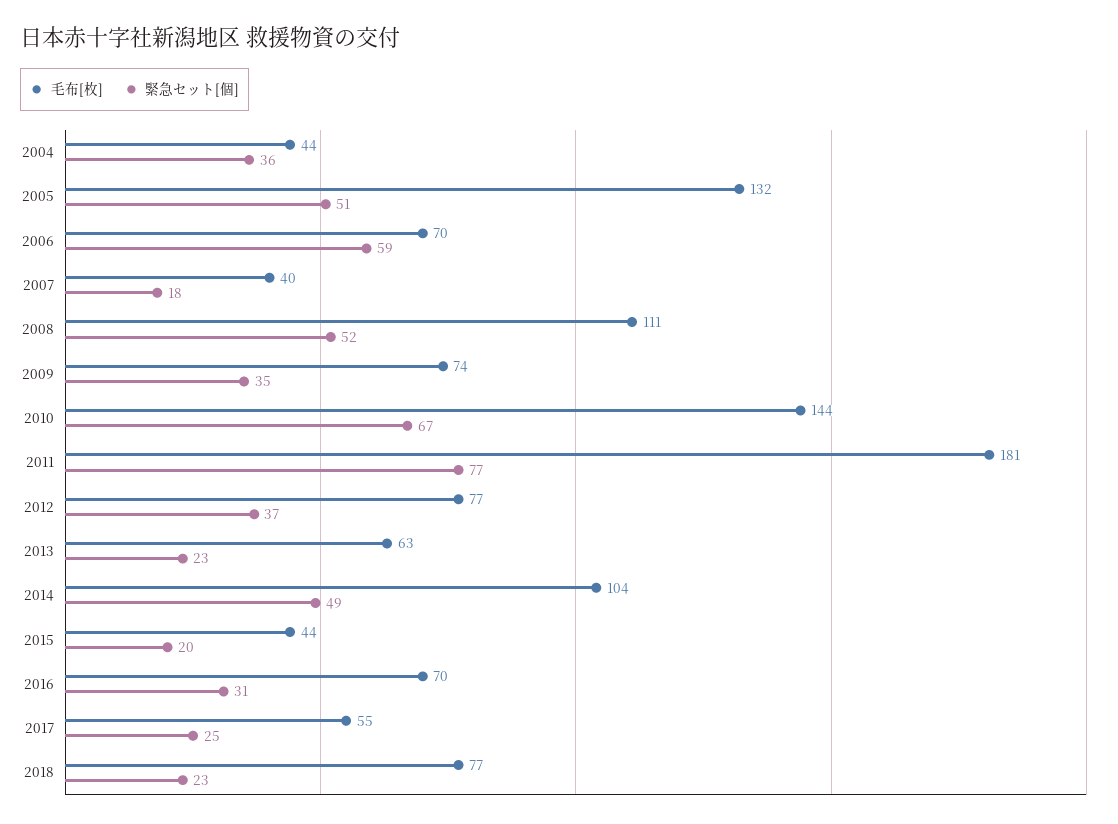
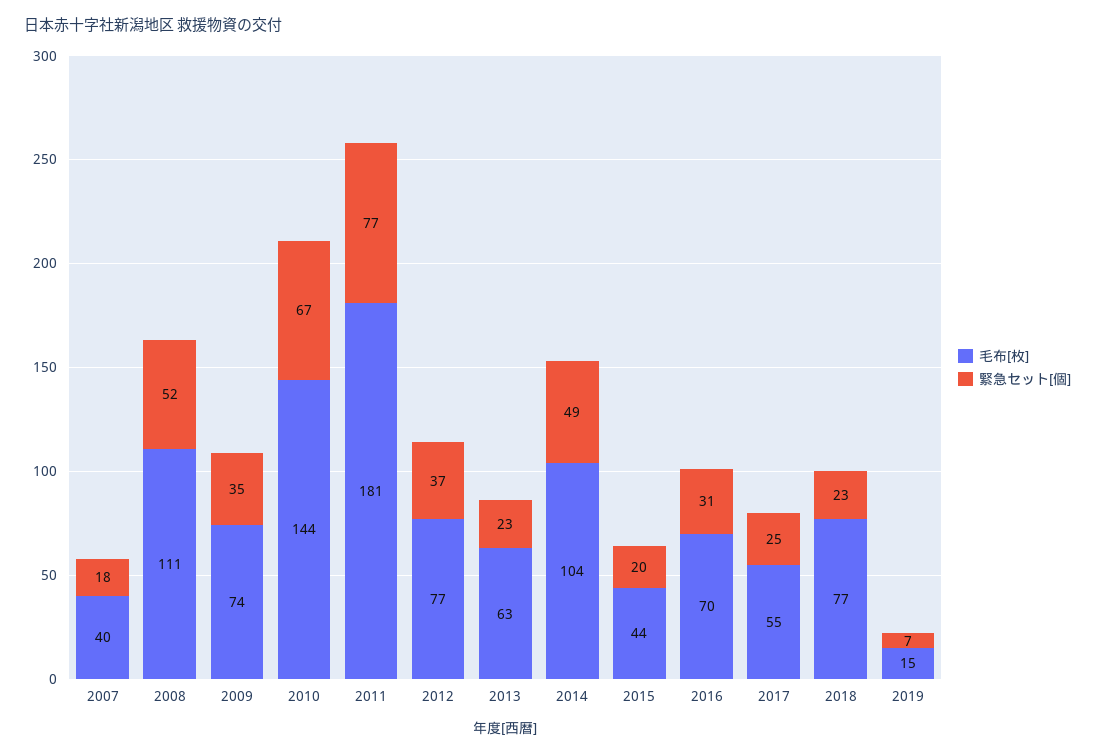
毛布[枚], 2004: 44 -> none
緊急セット[個], 2004: 36 -> none
毛布[枚], 2005: 132 -> none
緊急セット[個], 2005: 51 -> none
毛布[枚], 2006: 70 -> none
緊急セット[個], 2006: 59 -> none
毛布[枚], 2019: none -> 15
緊急セット[個], 2019: none -> 7

